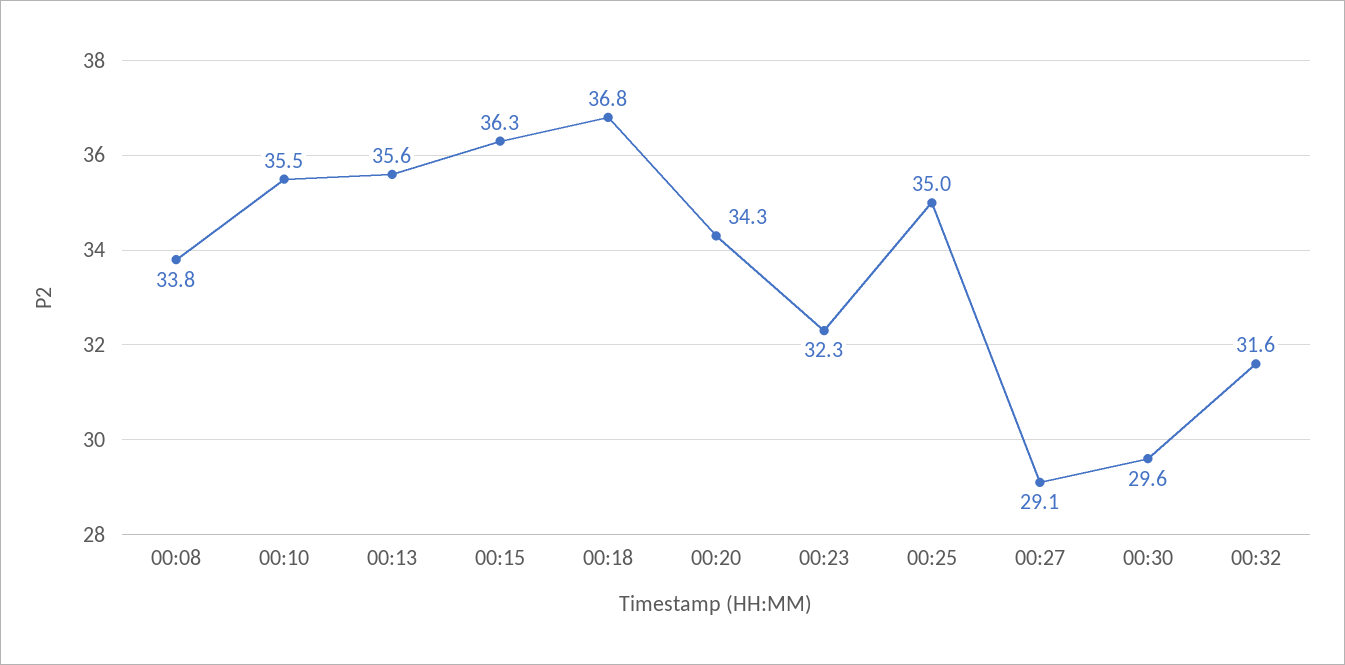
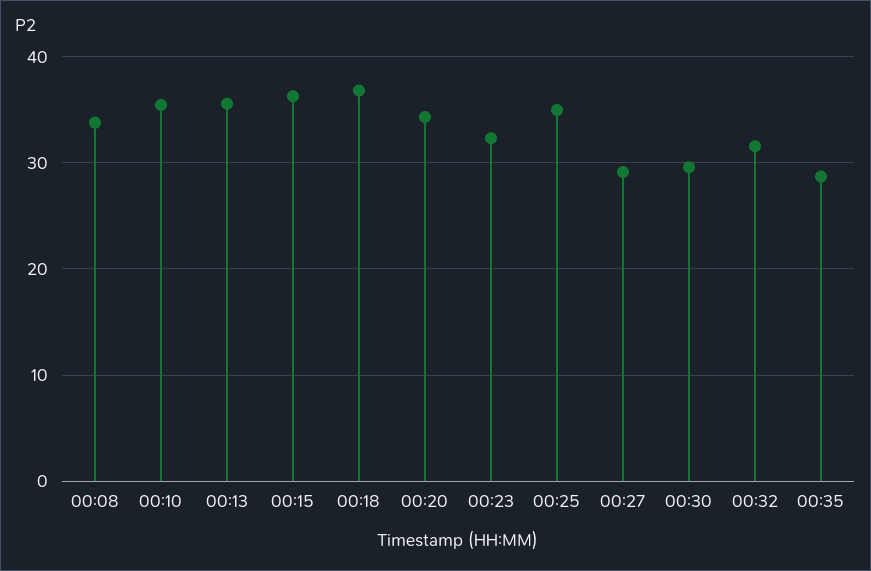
00:35: none -> 29

